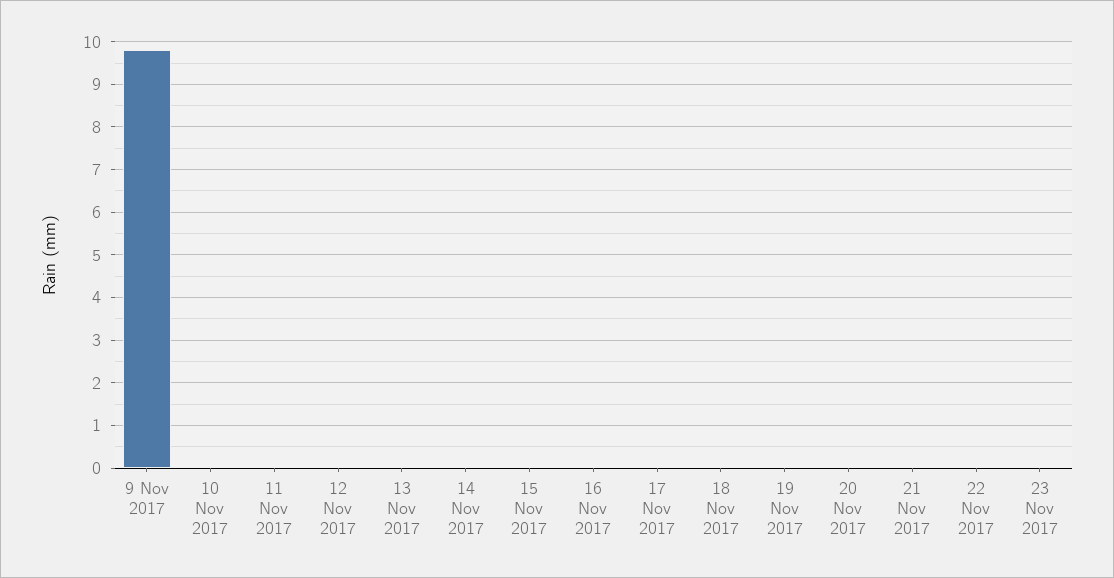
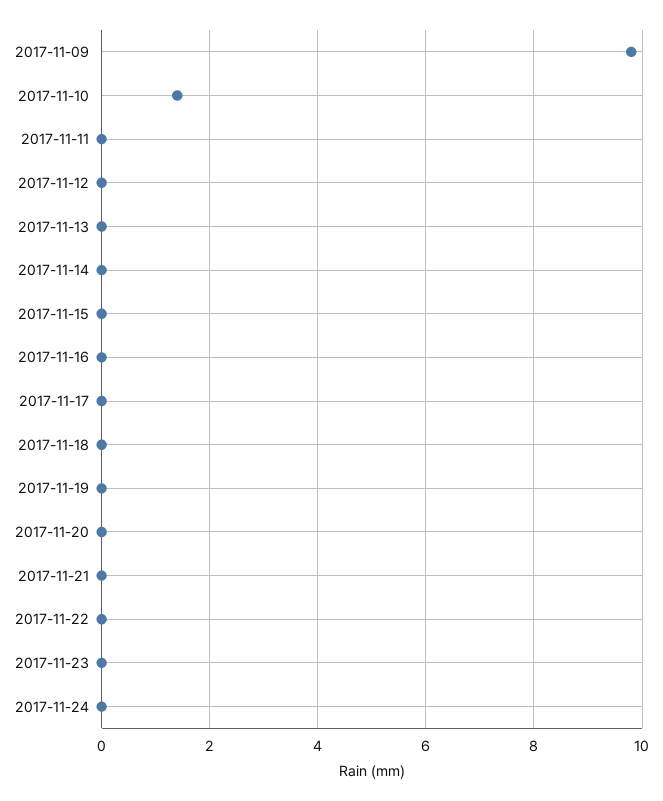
10 Nov 2017: 0 -> 1.5
2017-11-24: none -> 0

